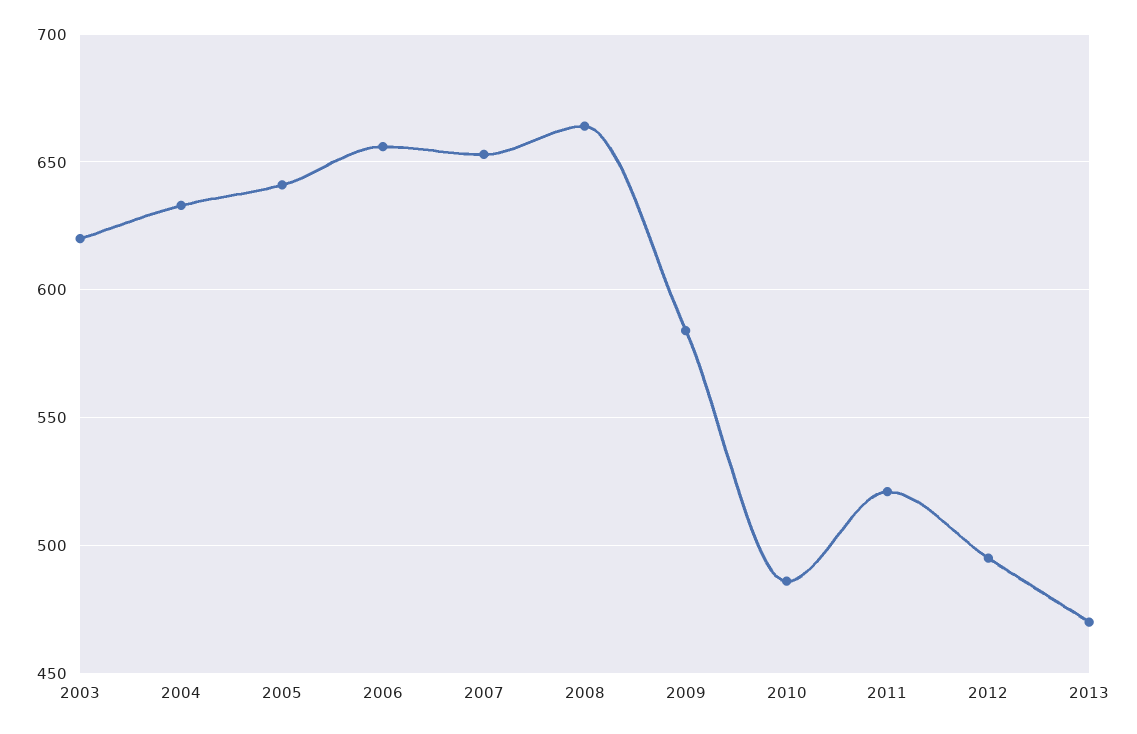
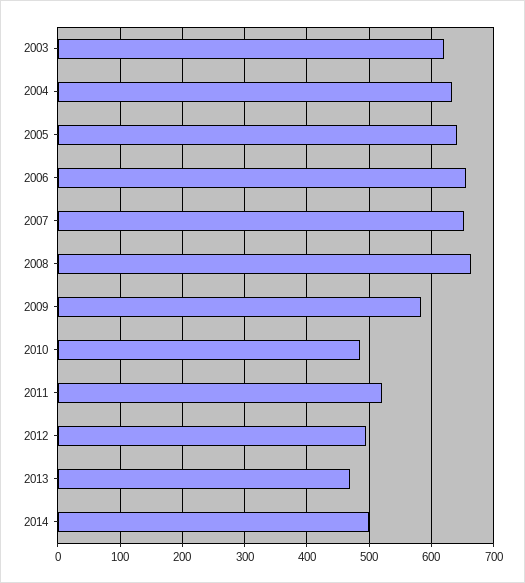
2014: none -> 500

